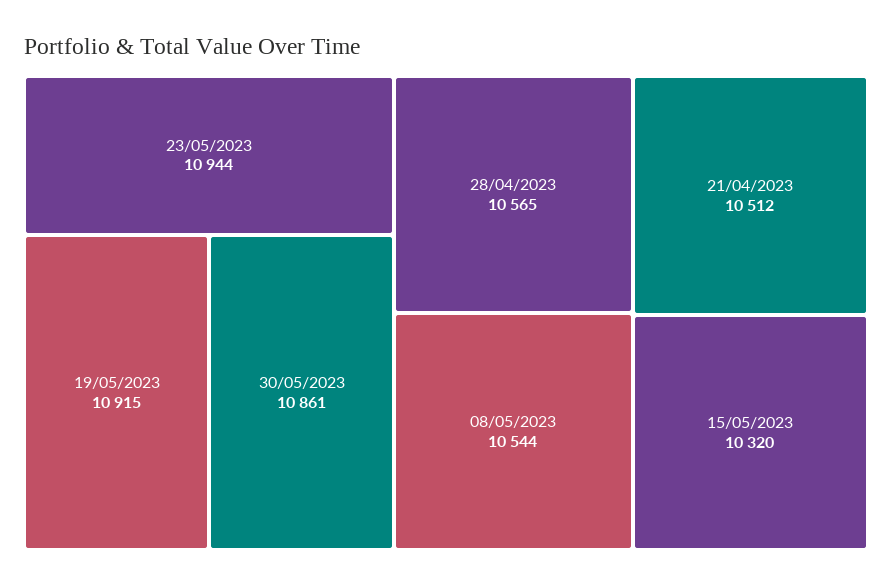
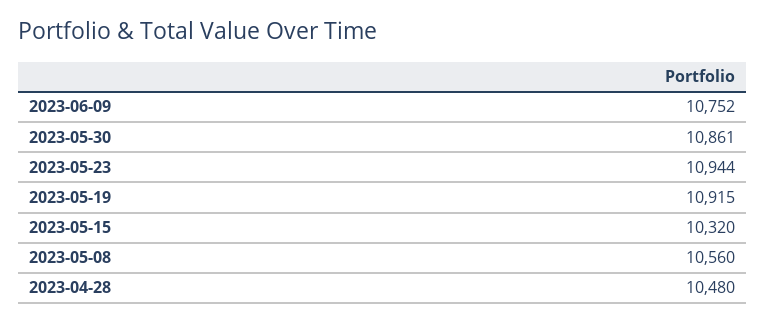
28/04/2023: 10565 -> 10480
08/05/2023: 10544 -> 10560
21/04/2023: 10512 -> none
2023-06-09: none -> 10752

